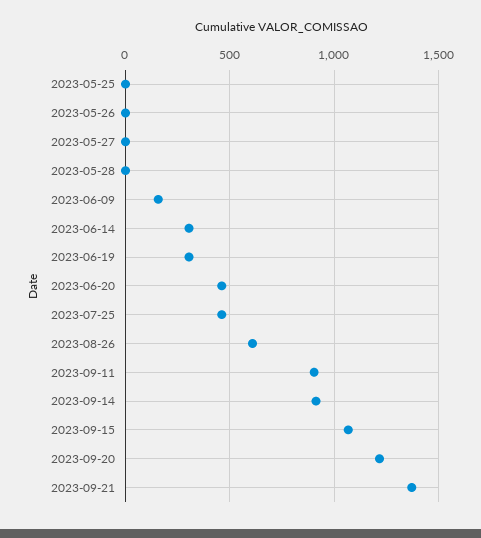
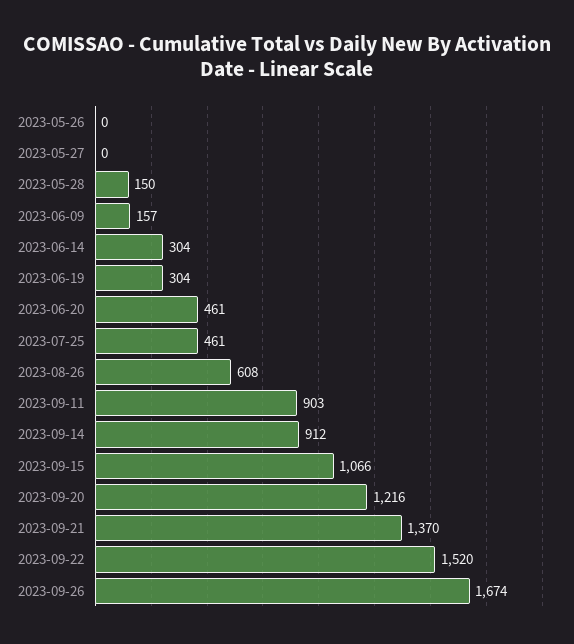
2023-05-25: 0 -> none
2023-05-28: 0 -> 150
2023-09-22: none -> 1520
2023-09-26: none -> 1674

